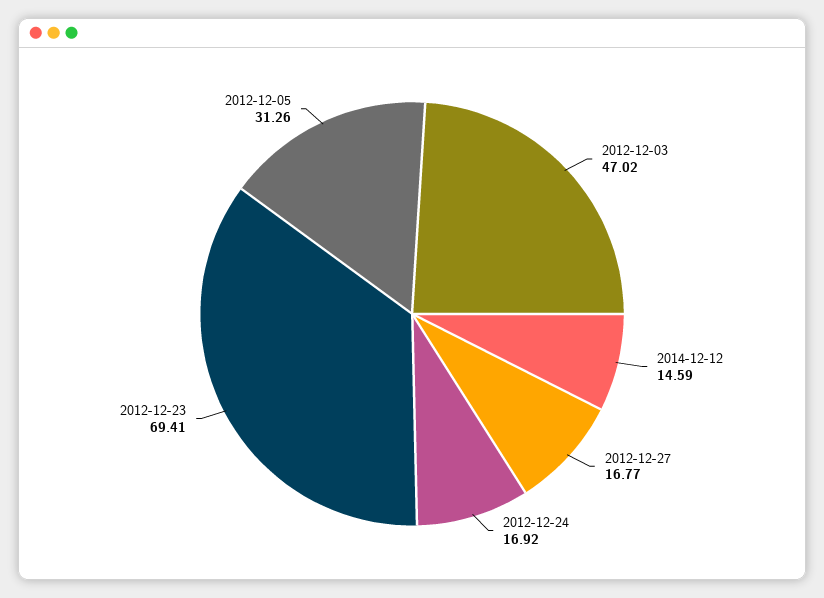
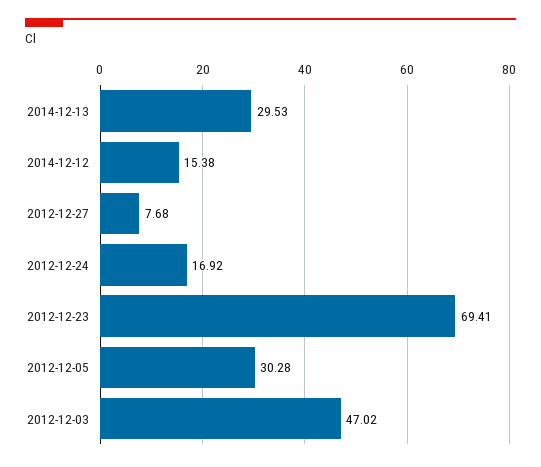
2014-12-12: 14.59 -> 15.38
2012-12-27: 16.77 -> 7.68
2012-12-05: 31.26 -> 30.28
2014-12-13: none -> 29.53

